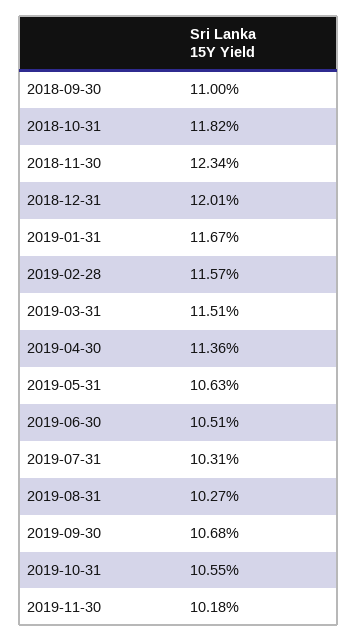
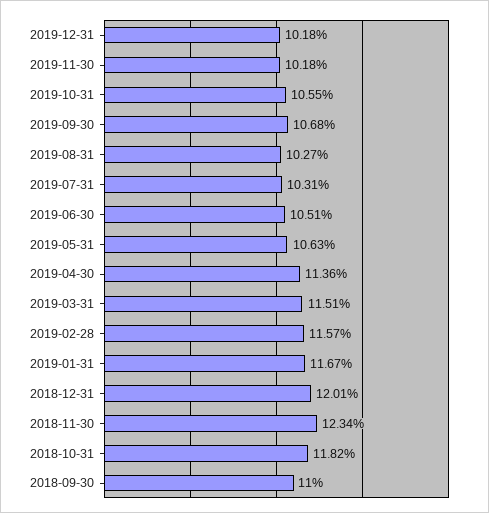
2019-12-31: none -> 10.18

